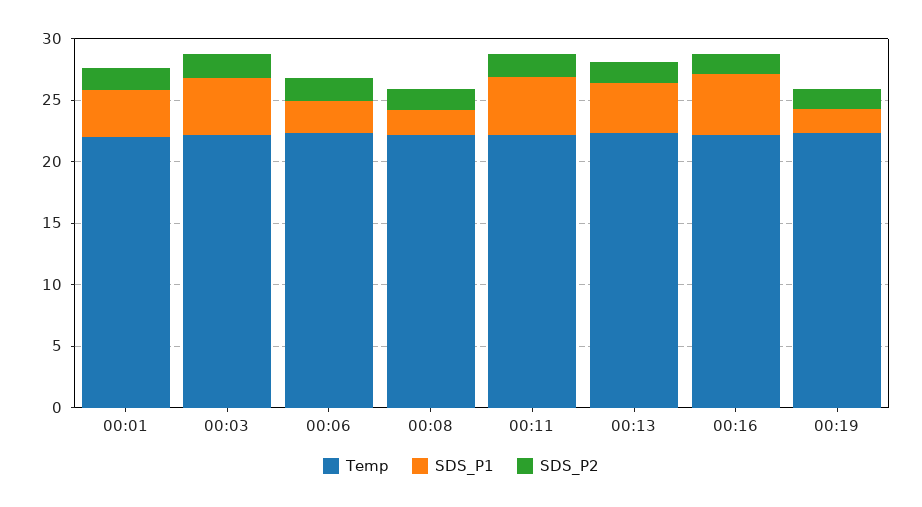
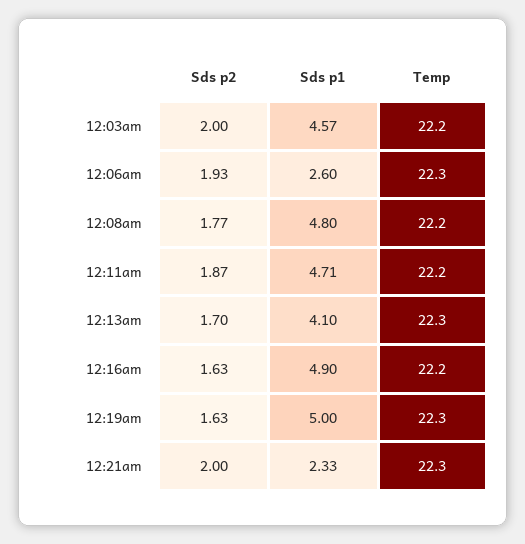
Temp, 00:01: 22 -> none
SDS_P1, 00:01: 4 -> none
SDS_P2, 00:01: 2 -> none
SDS_P1, 00:08: 2 -> 4.8
SDS_P1, 00:19: 2 -> 5
SDS_P2, 12:21am: none -> 2
SDS_P1, 12:21am: none -> 2.33
Temp, 12:21am: none -> 22.3

